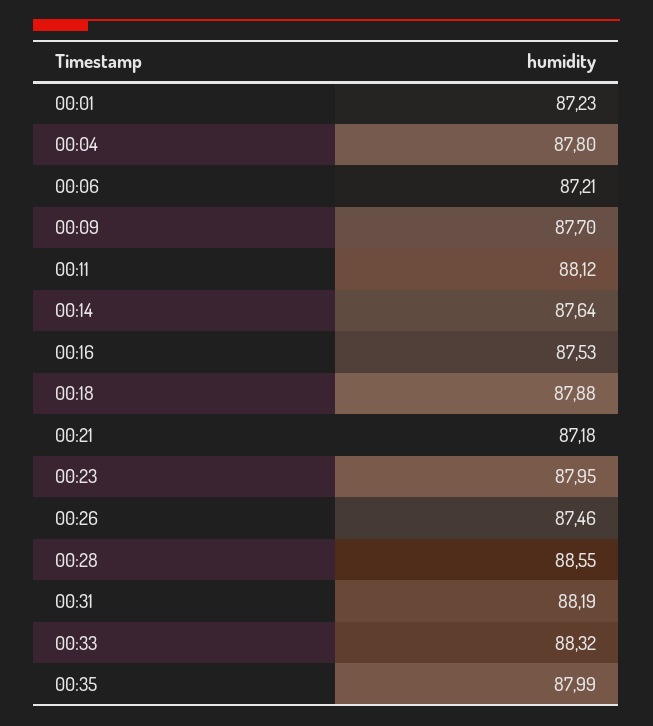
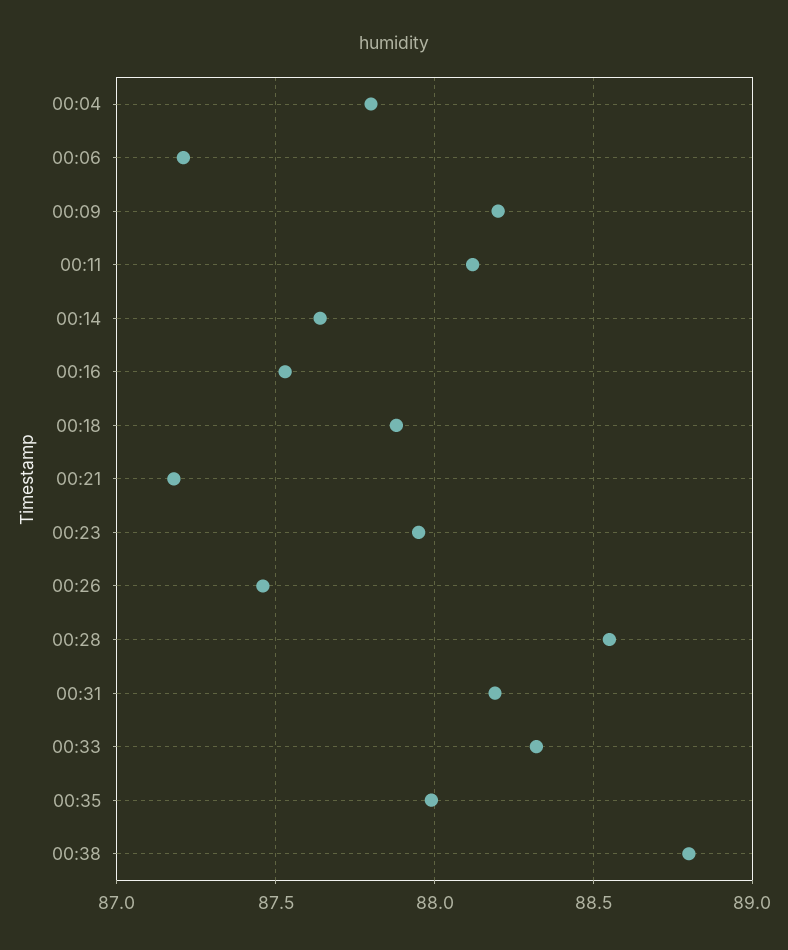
00:01: 87.23 -> none
00:09: 87.7 -> 88.2
00:38: none -> 88.8

